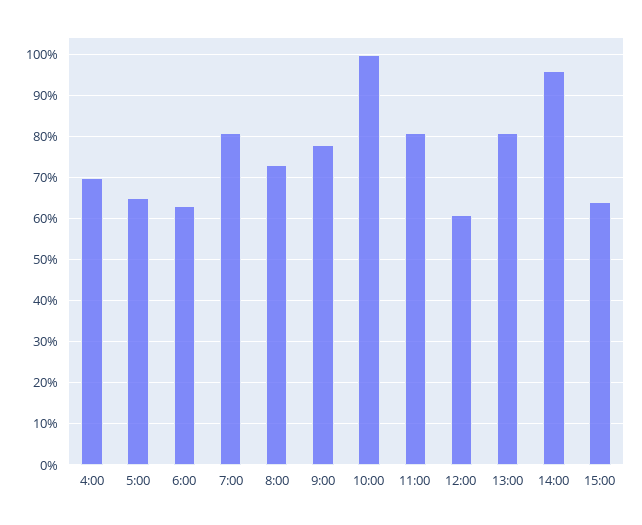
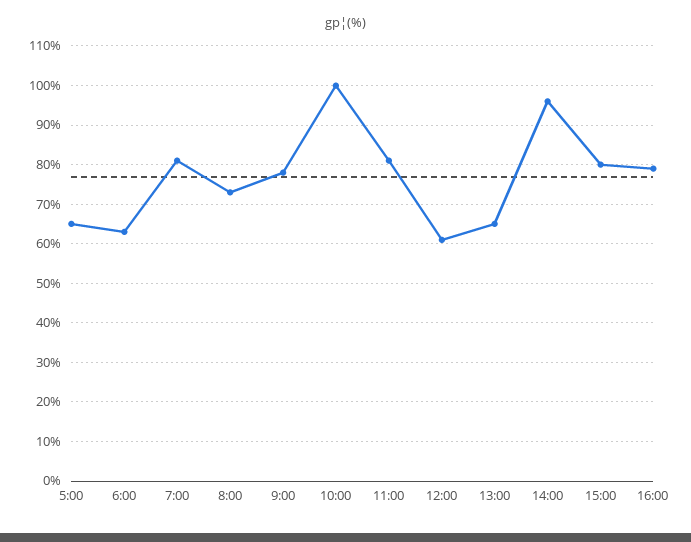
4:00: 70 -> none
13:00: 80 -> 65
15:00: 65 -> 80
16:00: none -> 80

